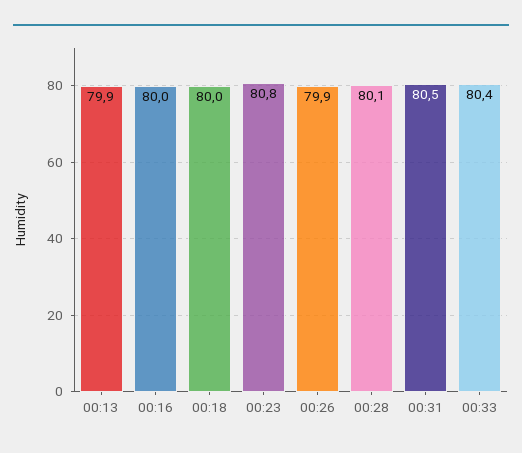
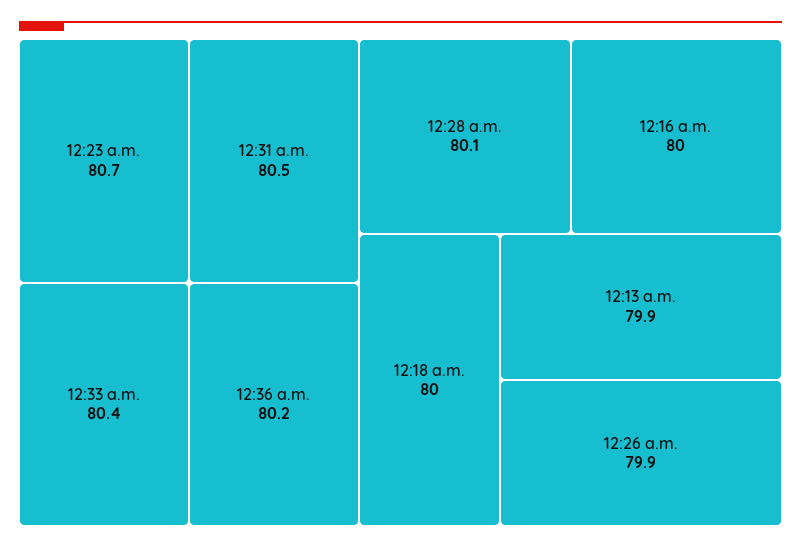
00:23: 80.8 -> 80.7
12:36 a.m.: none -> 80.2

